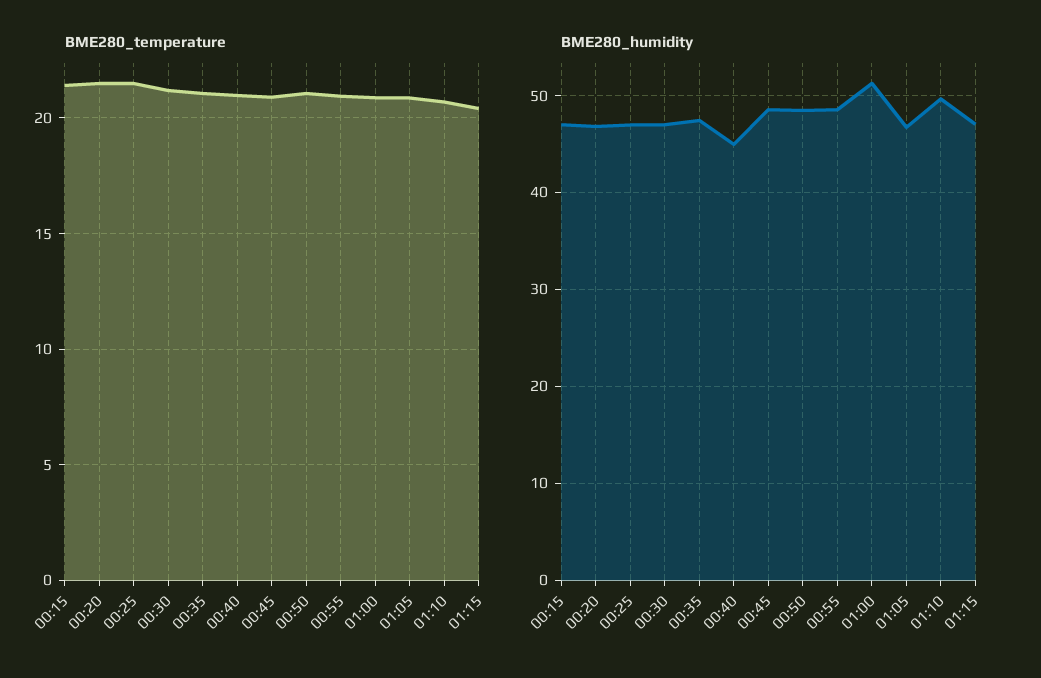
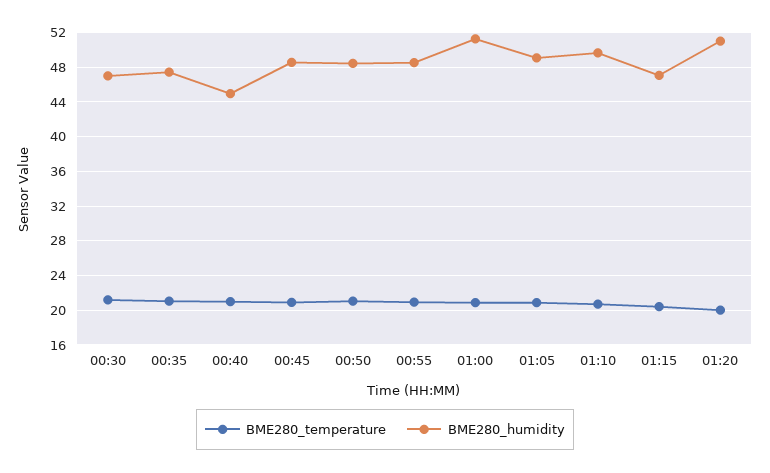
BME280_temperature, 00:15: 21.5 -> none
BME280_temperature, 00:20: 21.5 -> none
BME280_temperature, 00:25: 21.5 -> none
BME280_humidity, 00:15: 47 -> none
BME280_humidity, 00:20: 47 -> none
BME280_humidity, 00:25: 47 -> none
BME280_humidity, 01:05: 47 -> 49
BME280_temperature, 01:20: none -> 20
BME280_humidity, 01:20: none -> 51

